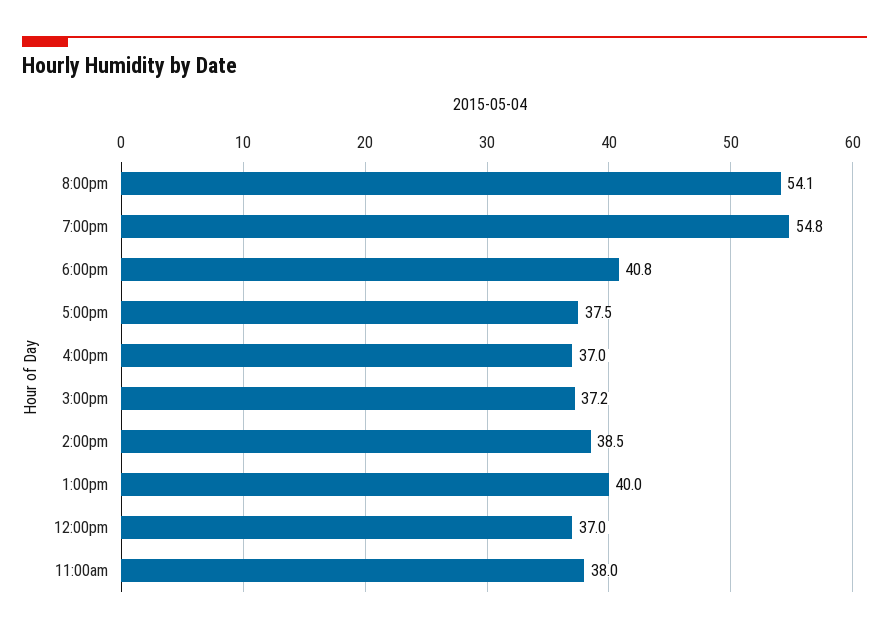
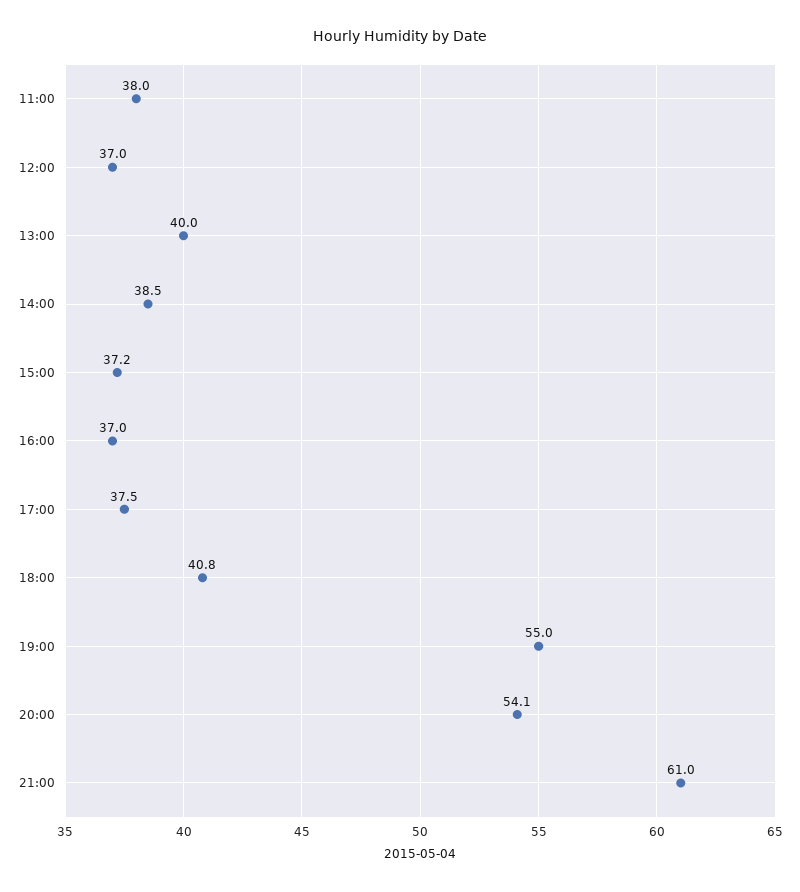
7:00pm: 54.8 -> 55
21:00: none -> 61

